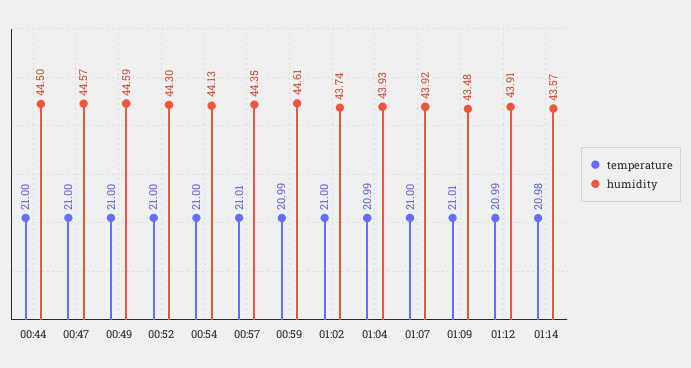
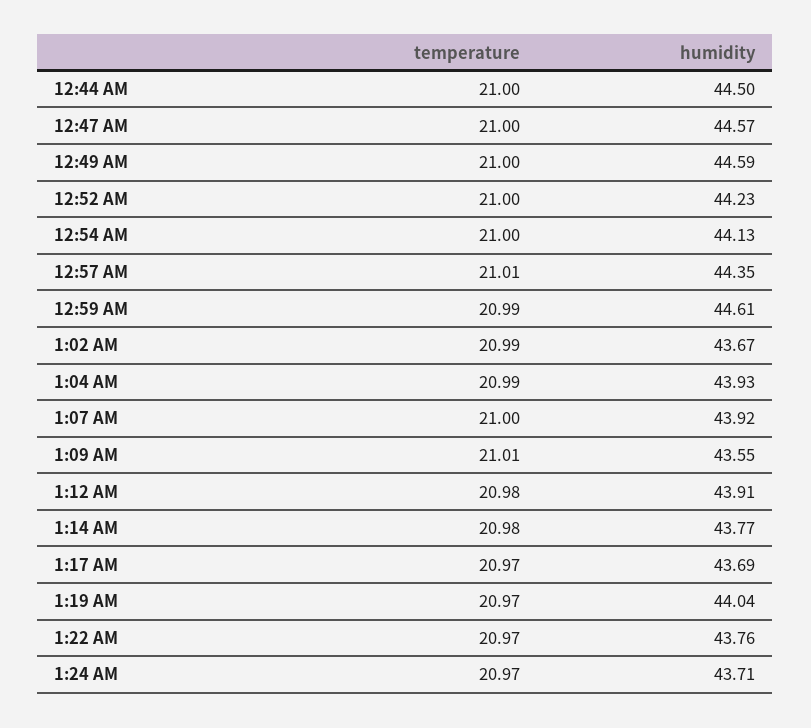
humidity, 00:52: 44.3 -> 44.23
temperature, 01:02: 21 -> 20.99
humidity, 01:02: 43.74 -> 43.67
humidity, 01:09: 43.48 -> 43.55
temperature, 01:12: 20.99 -> 20.98
humidity, 01:14: 43.57 -> 43.77
temperature, 1:17 AM: none -> 20.97
humidity, 1:17 AM: none -> 43.69
temperature, 1:19 AM: none -> 20.97
humidity, 1:19 AM: none -> 44.04
temperature, 1:22 AM: none -> 20.97
humidity, 1:22 AM: none -> 43.76
temperature, 1:24 AM: none -> 20.97
humidity, 1:24 AM: none -> 43.71

